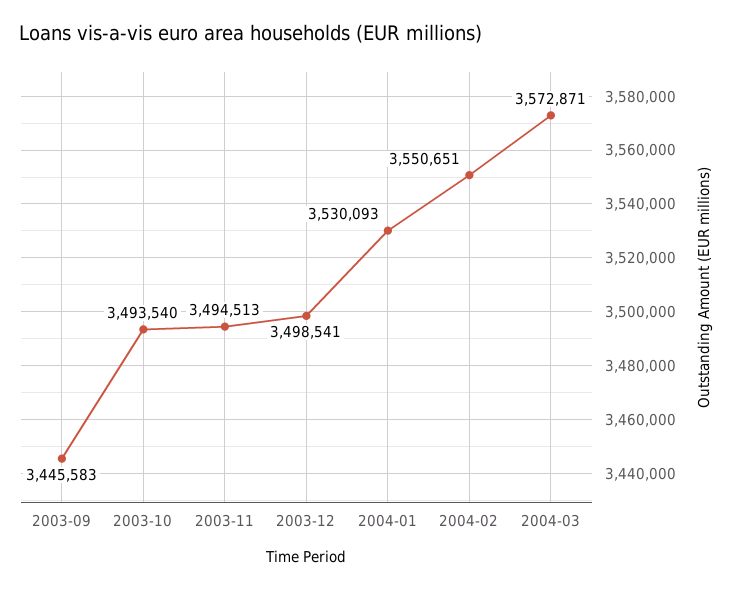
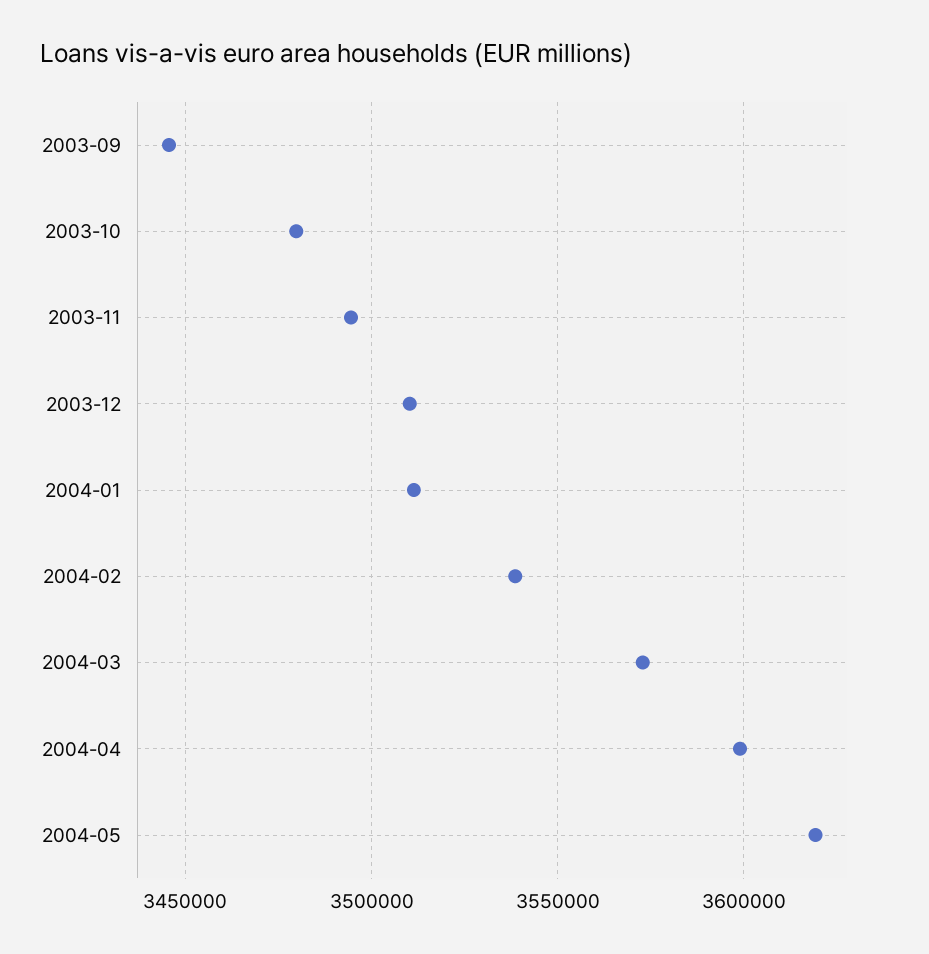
2003-10: 3493540 -> 3480000
2003-12: 3498541 -> 3510000
2004-01: 3530093 -> 3510000
2004-02: 3550651 -> 3540000
2004-04: none -> 3600000
2004-05: none -> 3620000

